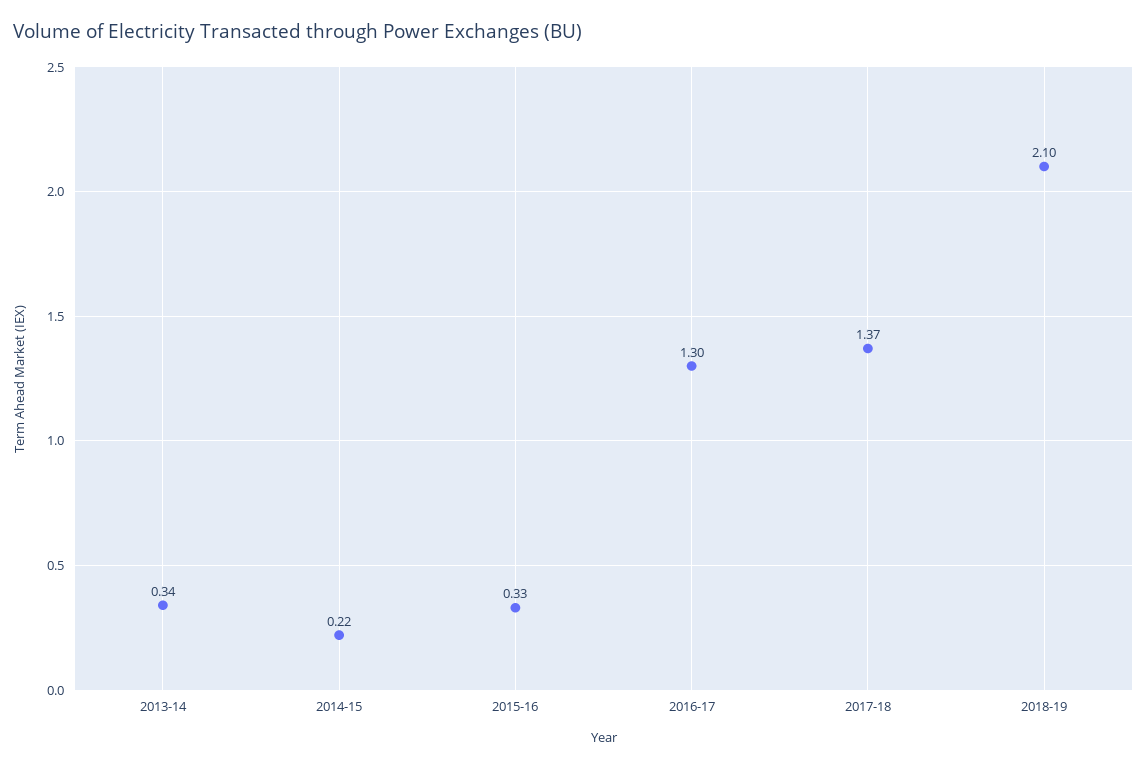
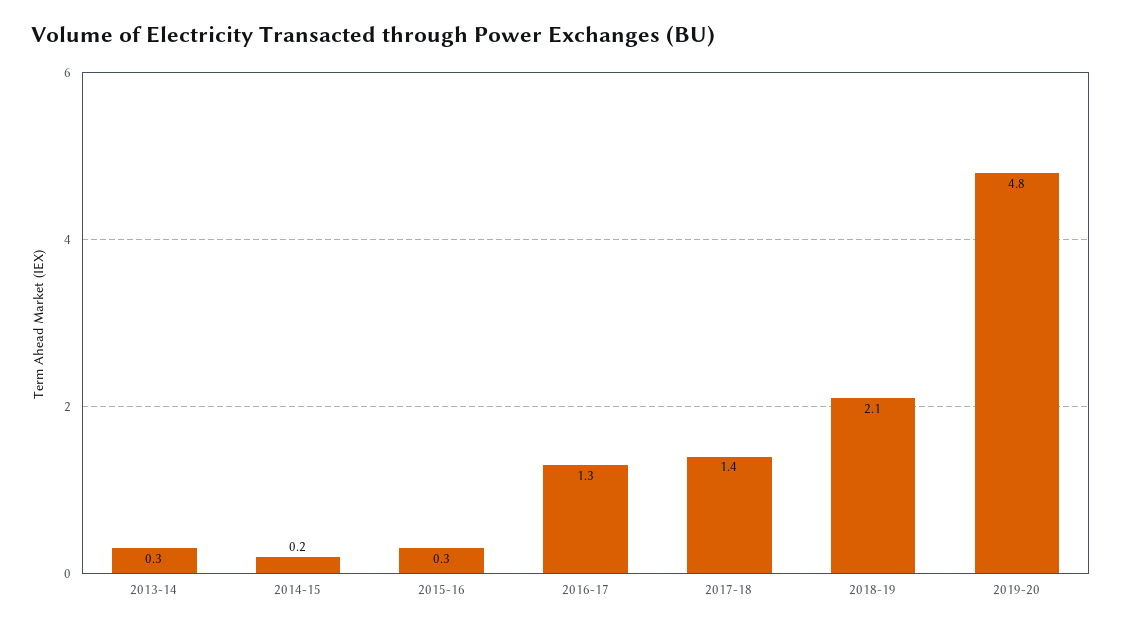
2019-20: none -> 4.8

